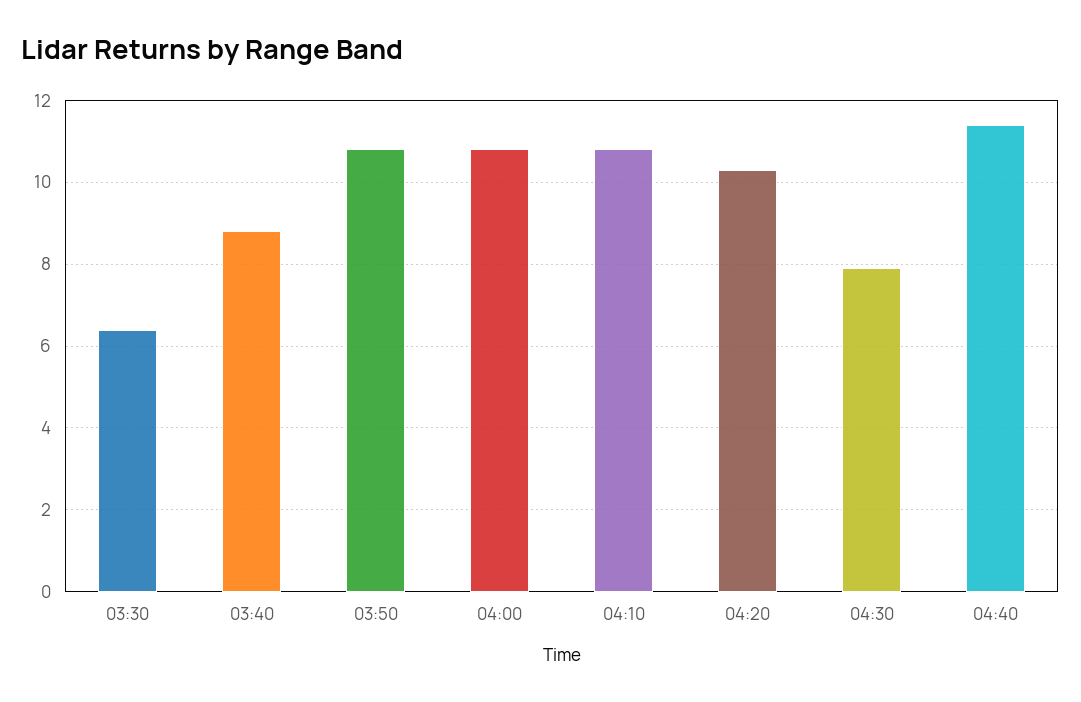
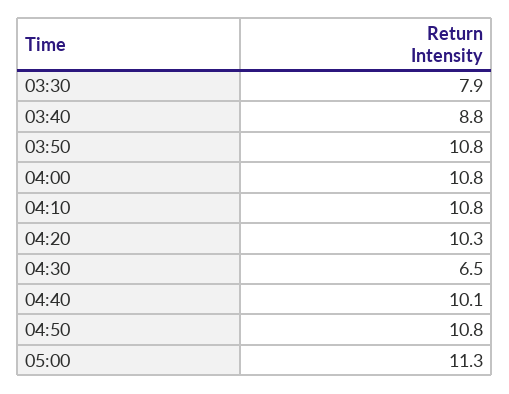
03:30: 6.5 -> 7.9
04:30: 8 -> 6.5
04:40: 11.5 -> 10.1
04:50: none -> 10.8
05:00: none -> 11.3

